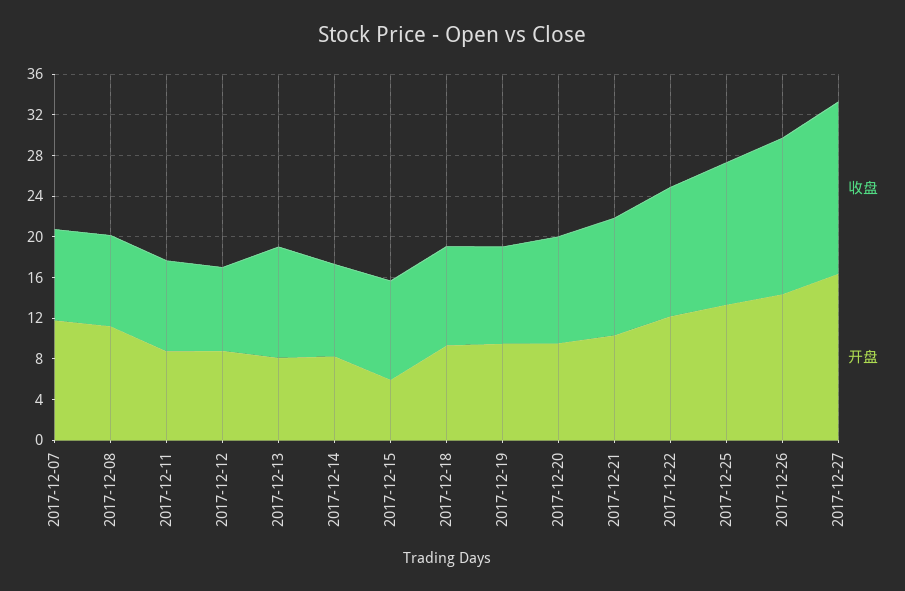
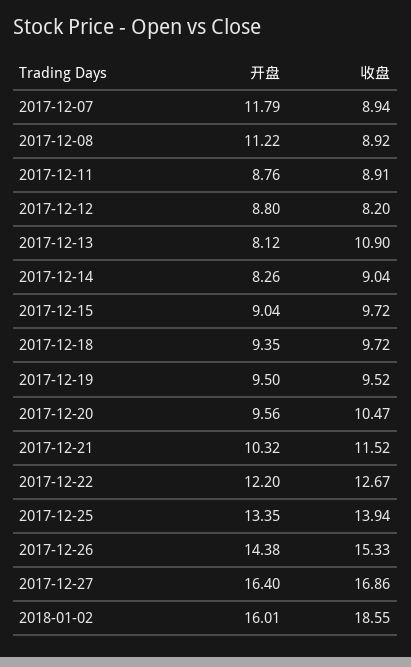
开盘, 2017-12-15: 6 -> 9.04
开盘, 2018-01-02: none -> 16.01
收盘, 2018-01-02: none -> 18.55

